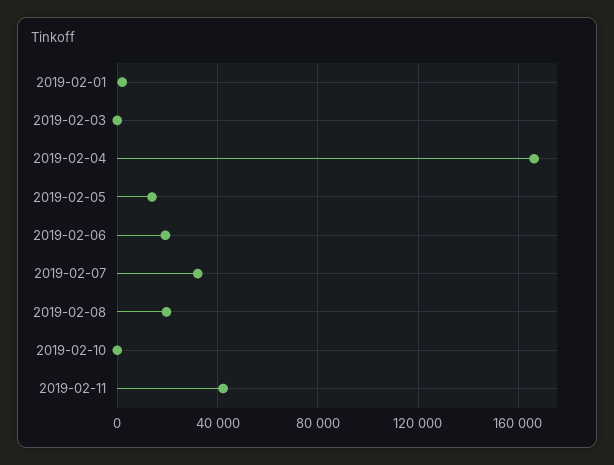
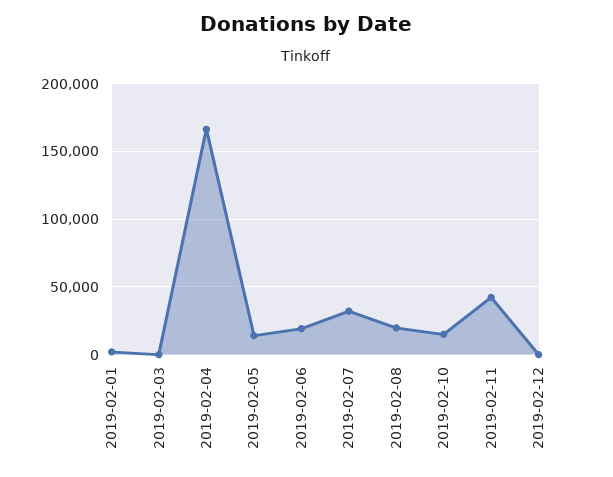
2019-02-10: 0 -> 15000
2019-02-12: none -> 0

